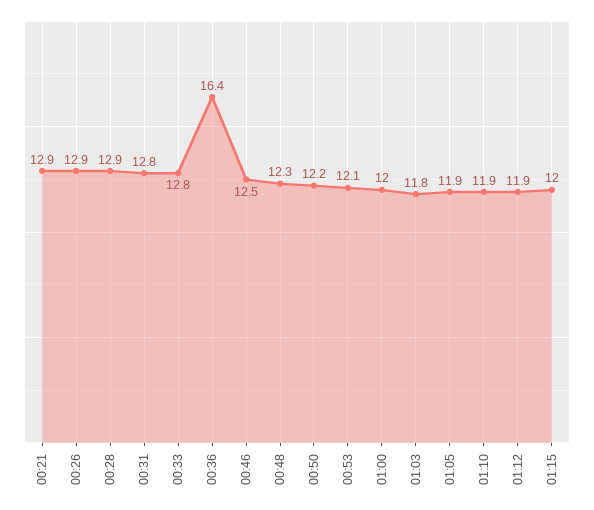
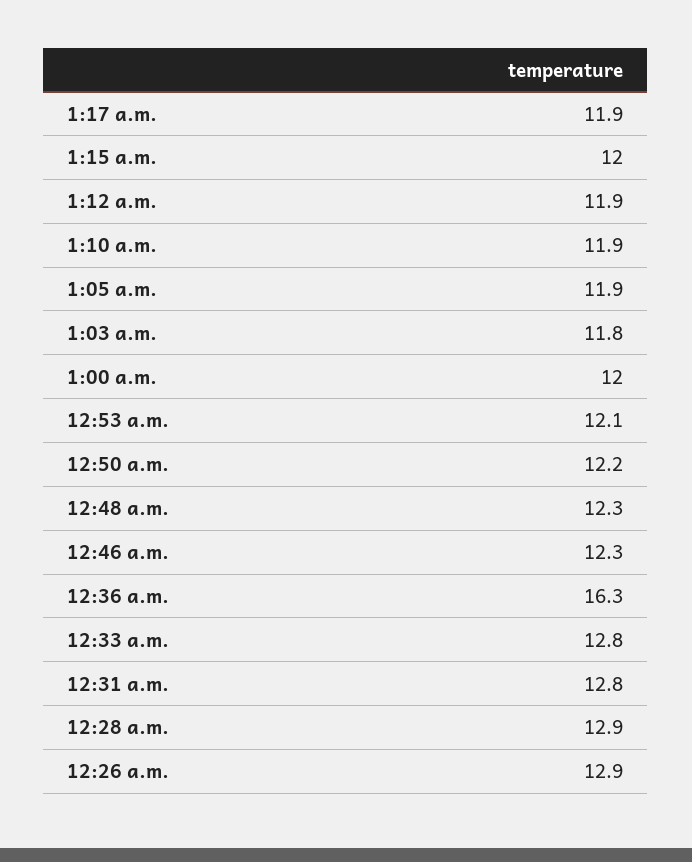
00:21: 12.9 -> none
00:36: 16.4 -> 16.3
00:46: 12.5 -> 12.3
1:17 a.m.: none -> 11.9

